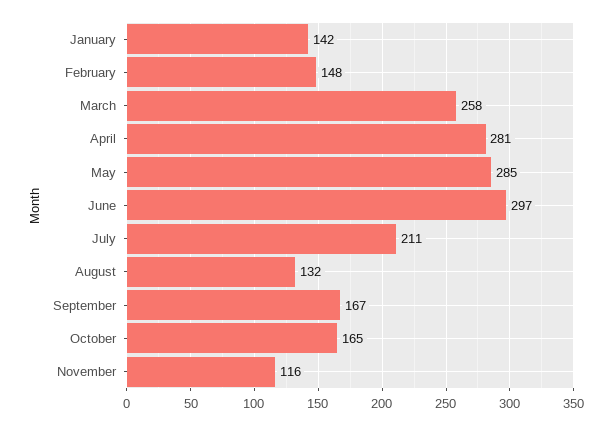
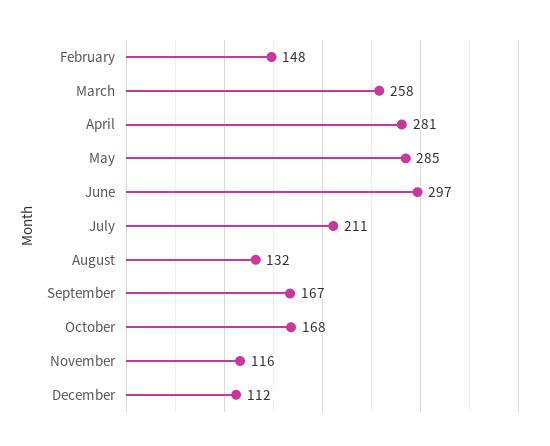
January: 142 -> none
October: 165 -> 168
December: none -> 112

